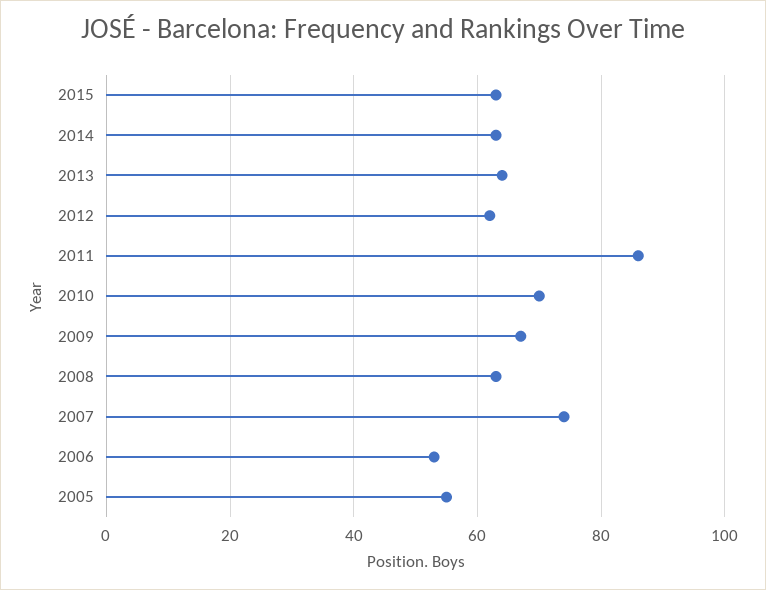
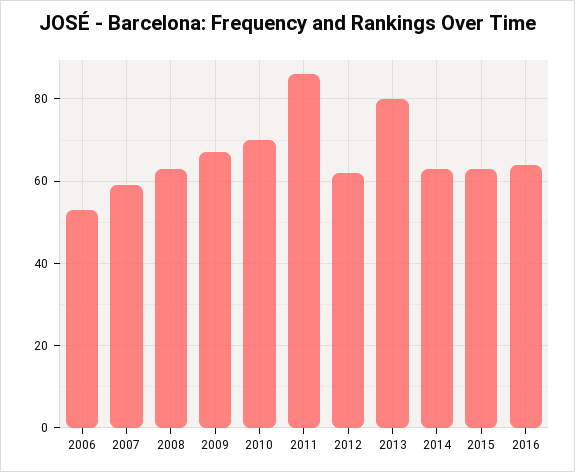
2013: 65 -> 80
2007: 75 -> 60
2005: 55 -> none
2016: none -> 65

